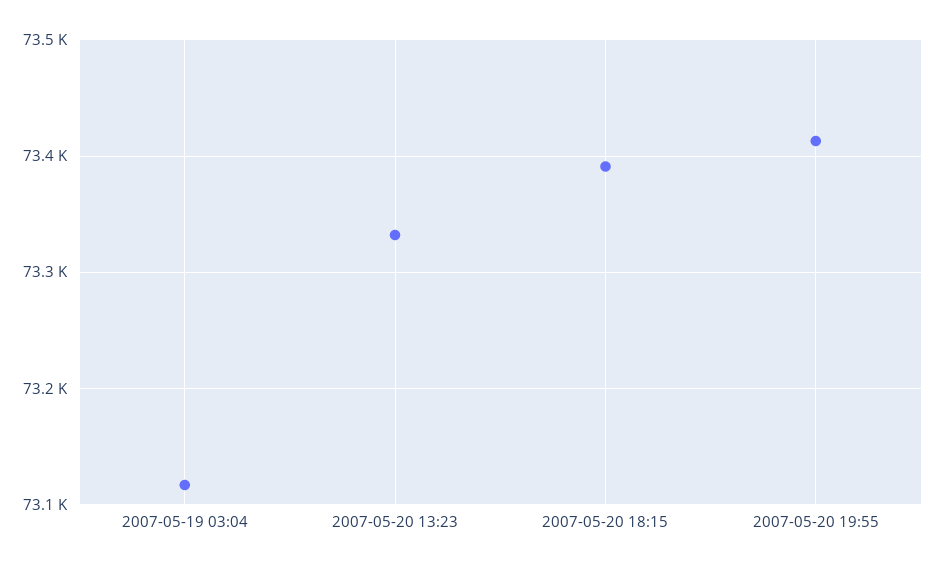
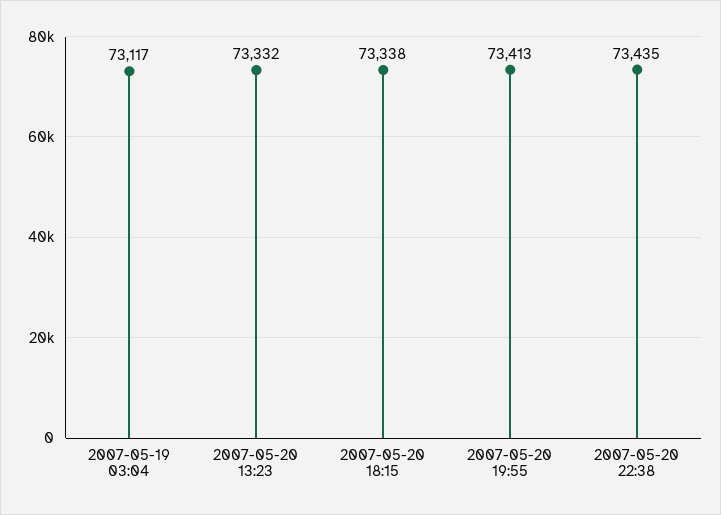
2007-05-20 18:15: 73390 -> 73338
2007-05-20 22:38: none -> 73435

